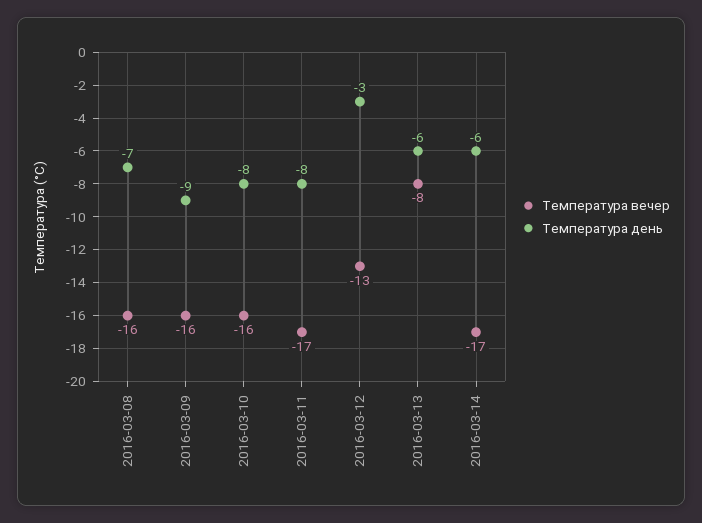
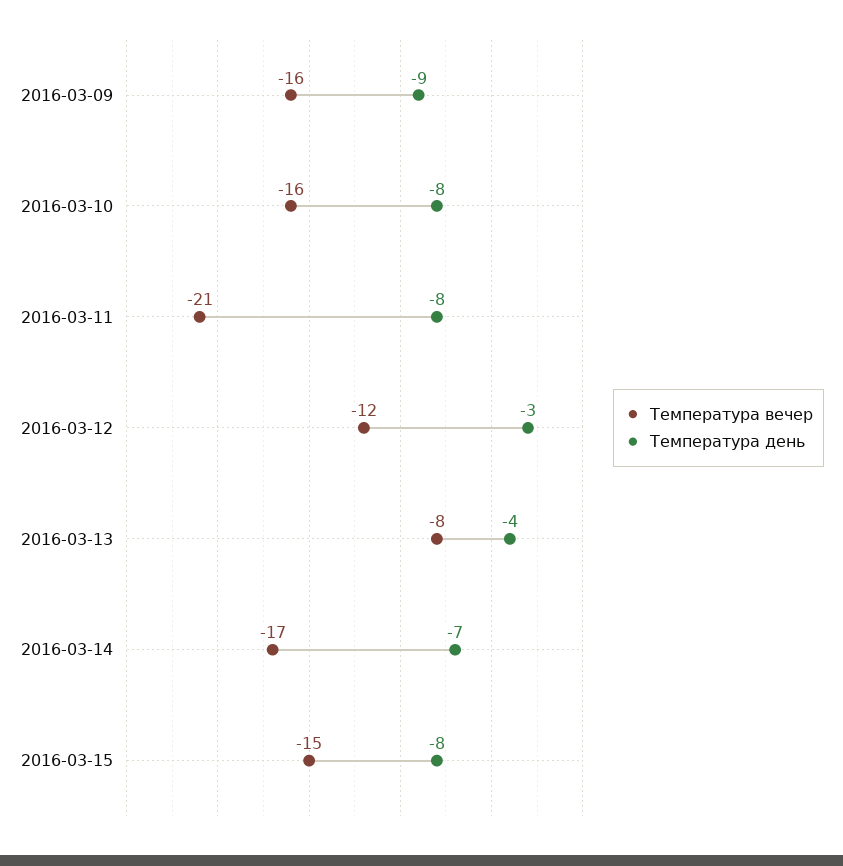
Температура вечер, 2016-03-08: -16 -> none
Температура день, 2016-03-08: -7 -> none
Температура вечер, 2016-03-11: -17 -> -21
Температура вечер, 2016-03-12: -13 -> -12
Температура день, 2016-03-13: -6 -> -4
Температура день, 2016-03-14: -6 -> -7
Температура вечер, 2016-03-15: none -> -15
Температура день, 2016-03-15: none -> -8

